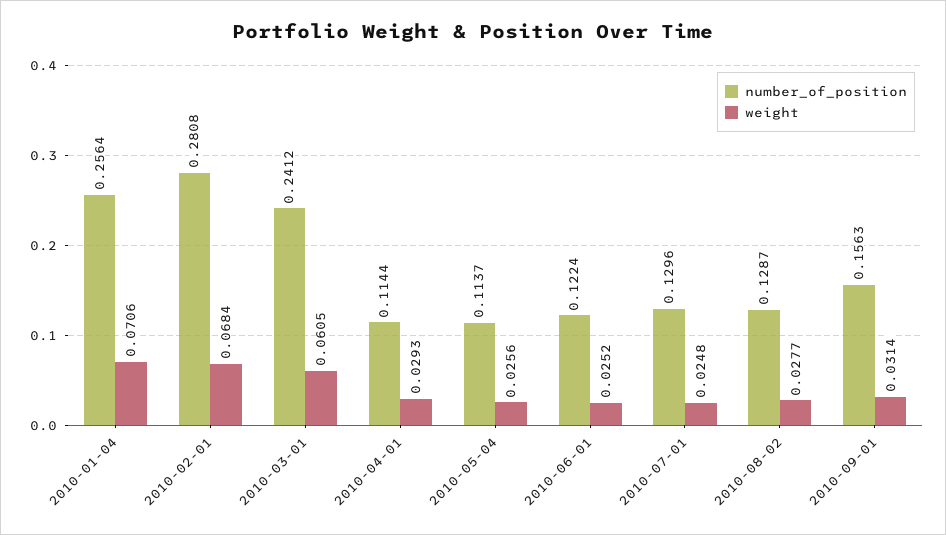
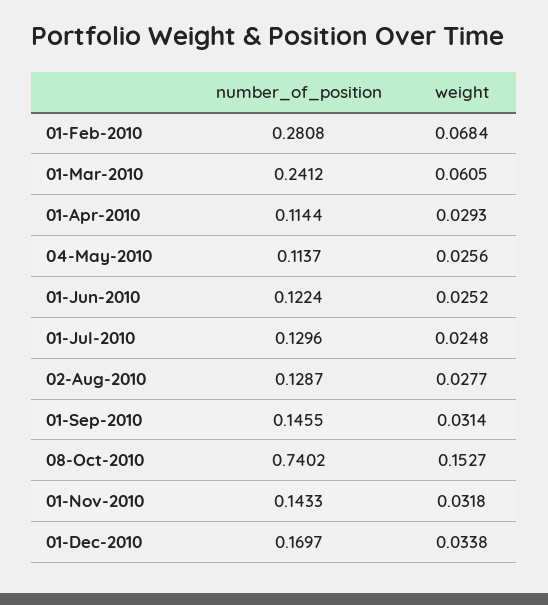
number_of_position, 2010-01-04: 0.2564 -> none
weight, 2010-01-04: 0.0706 -> none
number_of_position, 2010-09-01: 0.1563 -> 0.1455
number_of_position, 08-Oct-2010: none -> 0.7402
weight, 08-Oct-2010: none -> 0.1527
number_of_position, 01-Nov-2010: none -> 0.1433
weight, 01-Nov-2010: none -> 0.0318
number_of_position, 01-Dec-2010: none -> 0.1697
weight, 01-Dec-2010: none -> 0.0338

